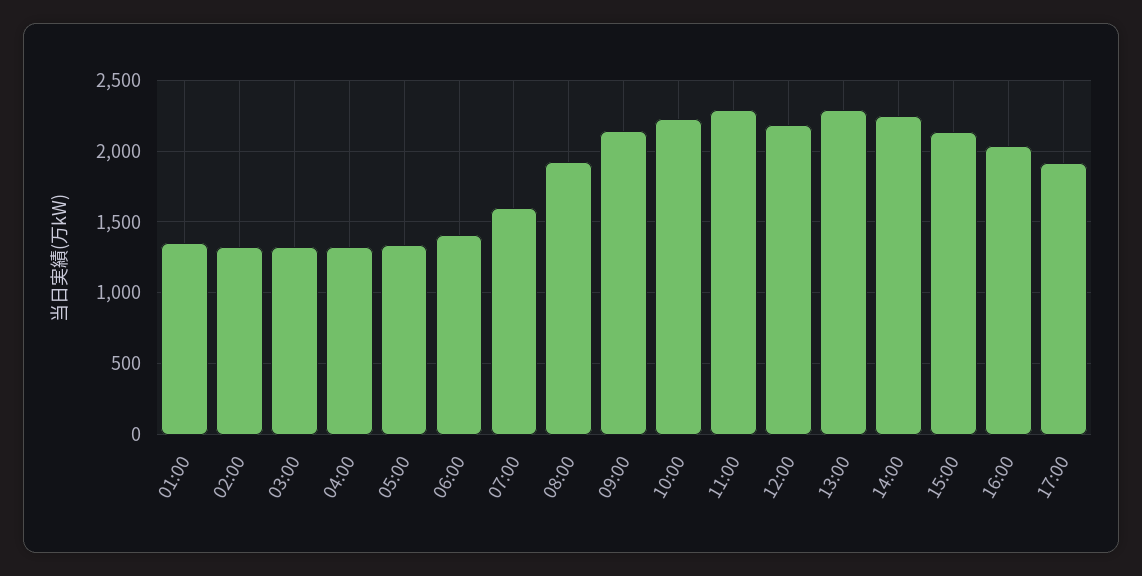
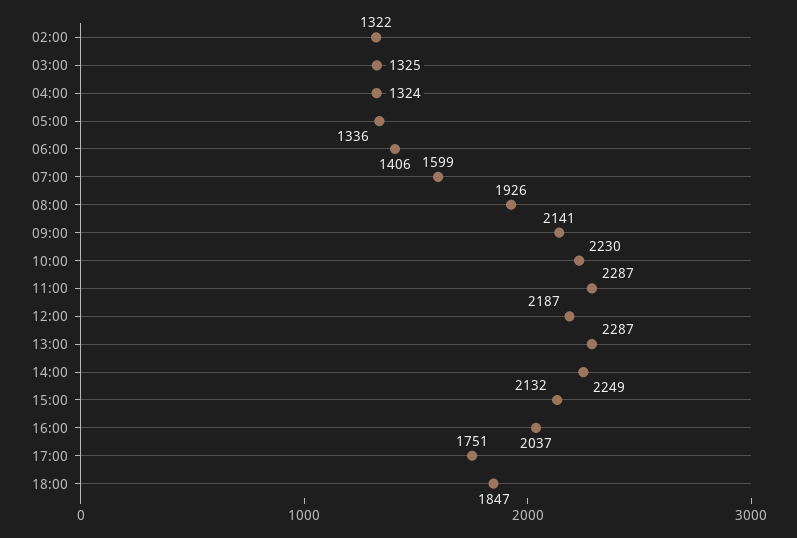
01:00: 1350 -> none
17:00: 1900 -> 1751
18:00: none -> 1847

